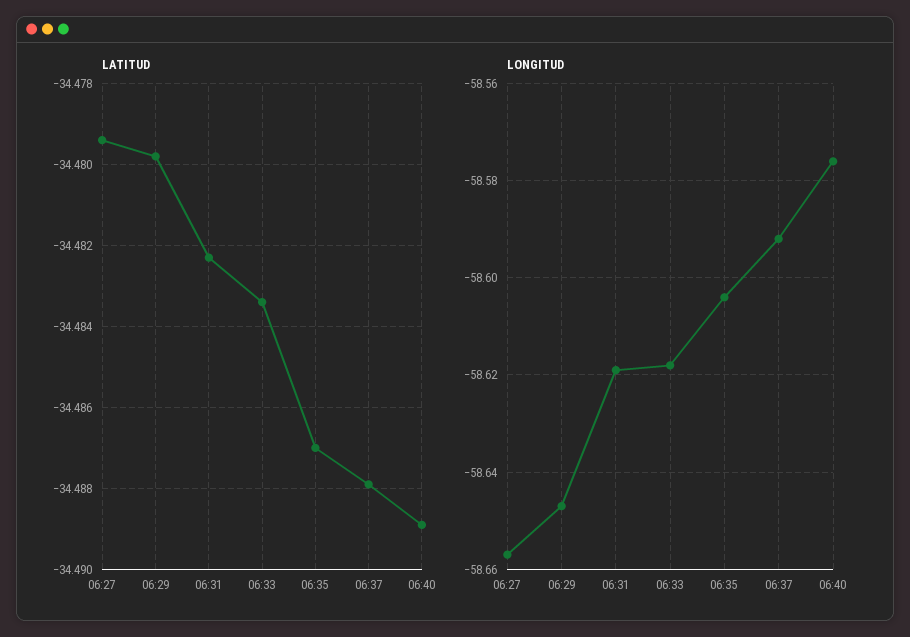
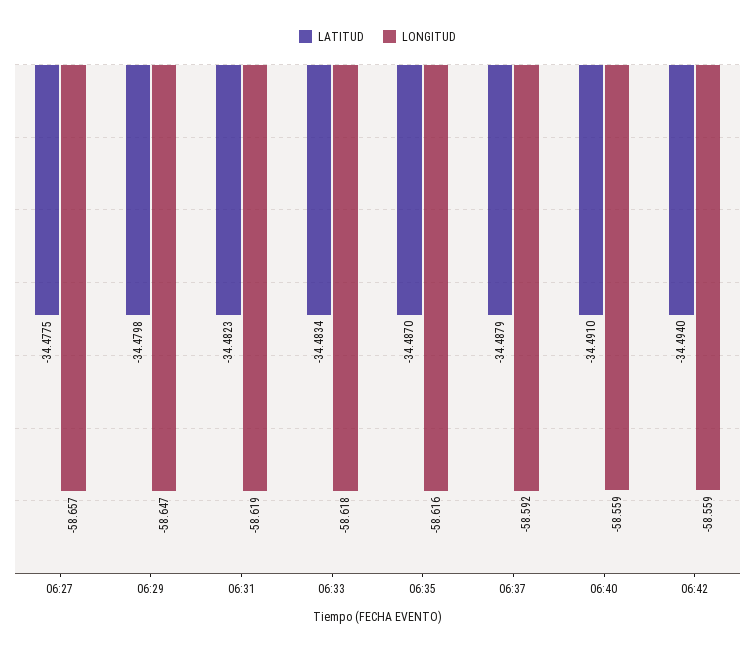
LATITUD, 06:27: -34.4795 -> -34.4775
LATITUD, 06:40: -34.489 -> -34.491
LONGITUD, 06:35: -58.605 -> -58.616
LONGITUD, 06:40: -58.575 -> -58.559
LATITUD, 06:42: none -> -34.494
LONGITUD, 06:42: none -> -58.559

